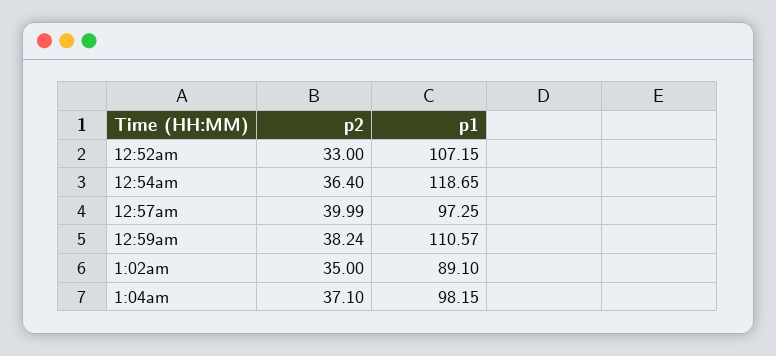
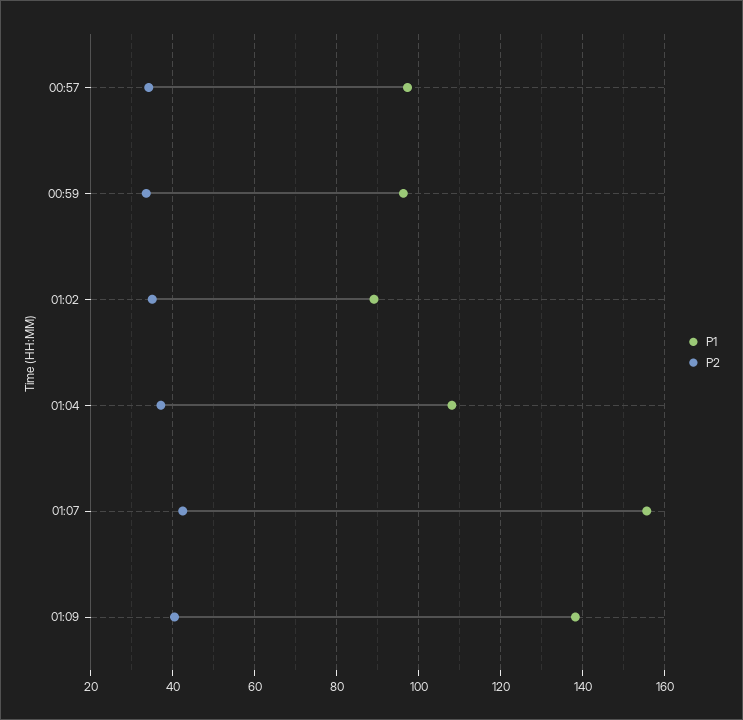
p2, 12:52am: 33 -> none
p1, 12:52am: 107.15 -> none
p2, 12:54am: 36.4 -> none
p1, 12:54am: 118.65 -> none
p2, 12:57am: 39.99 -> 34
p2, 12:59am: 38.24 -> 34
p1, 12:59am: 110.57 -> 96
p1, 1:04am: 98.15 -> 108
p1, 01:07: none -> 156
p2, 01:07: none -> 42
p1, 01:09: none -> 138
p2, 01:09: none -> 40

